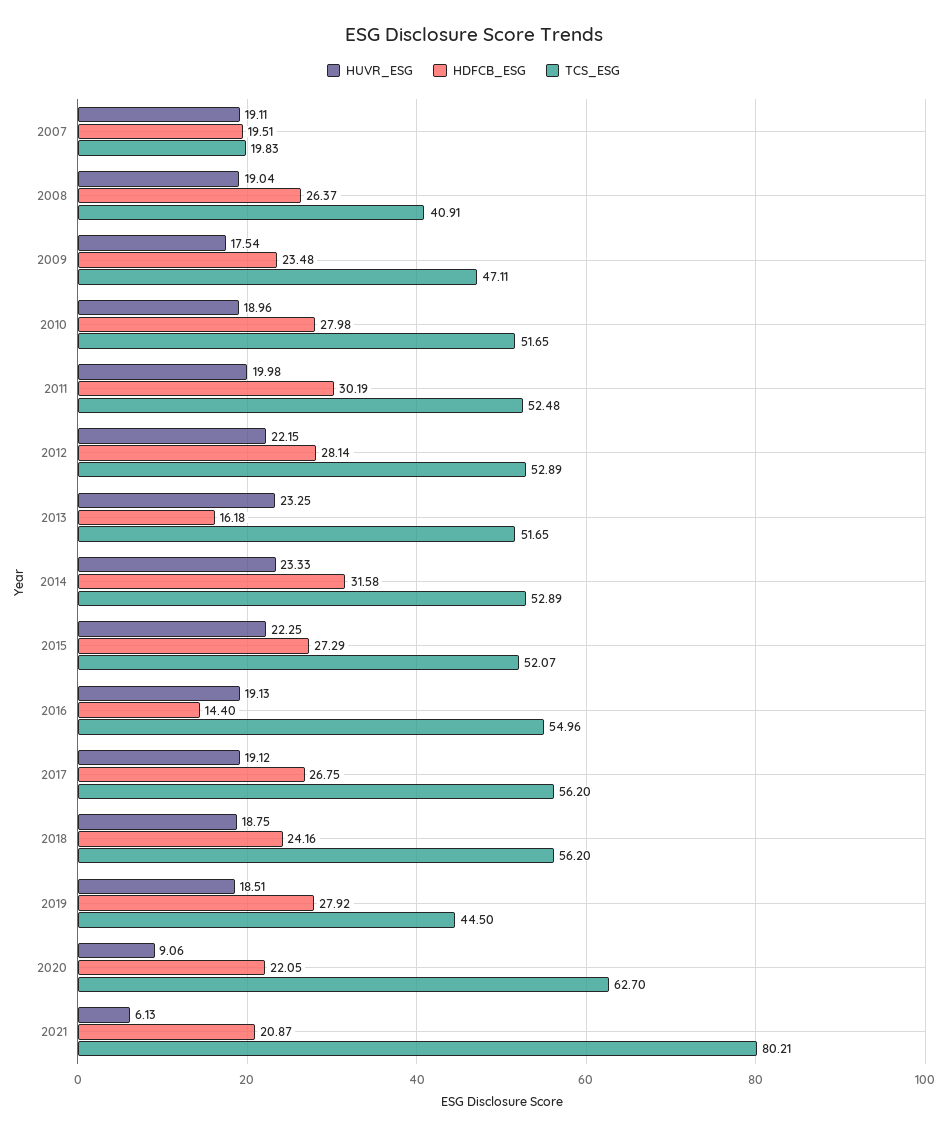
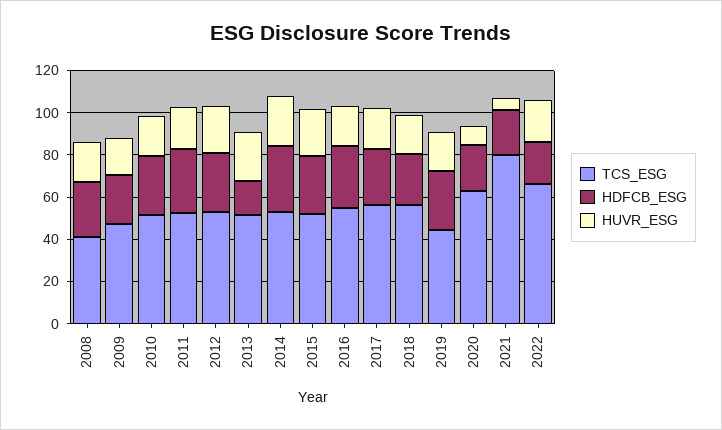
HUVR_ESG, 2007: 19.11 -> none
HDFCB_ESG, 2007: 19.51 -> none
TCS_ESG, 2007: 19.83 -> none
HDFCB_ESG, 2016: 14.4 -> 30
TCS_ESG, 2022: none -> 65
HDFCB_ESG, 2022: none -> 20
HUVR_ESG, 2022: none -> 20

